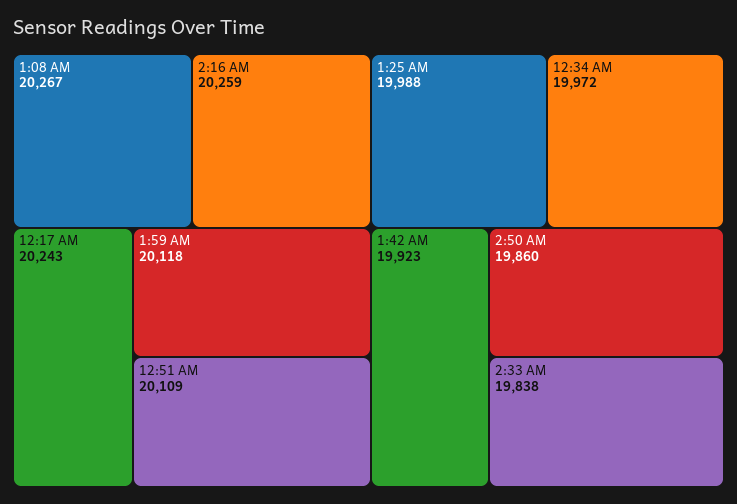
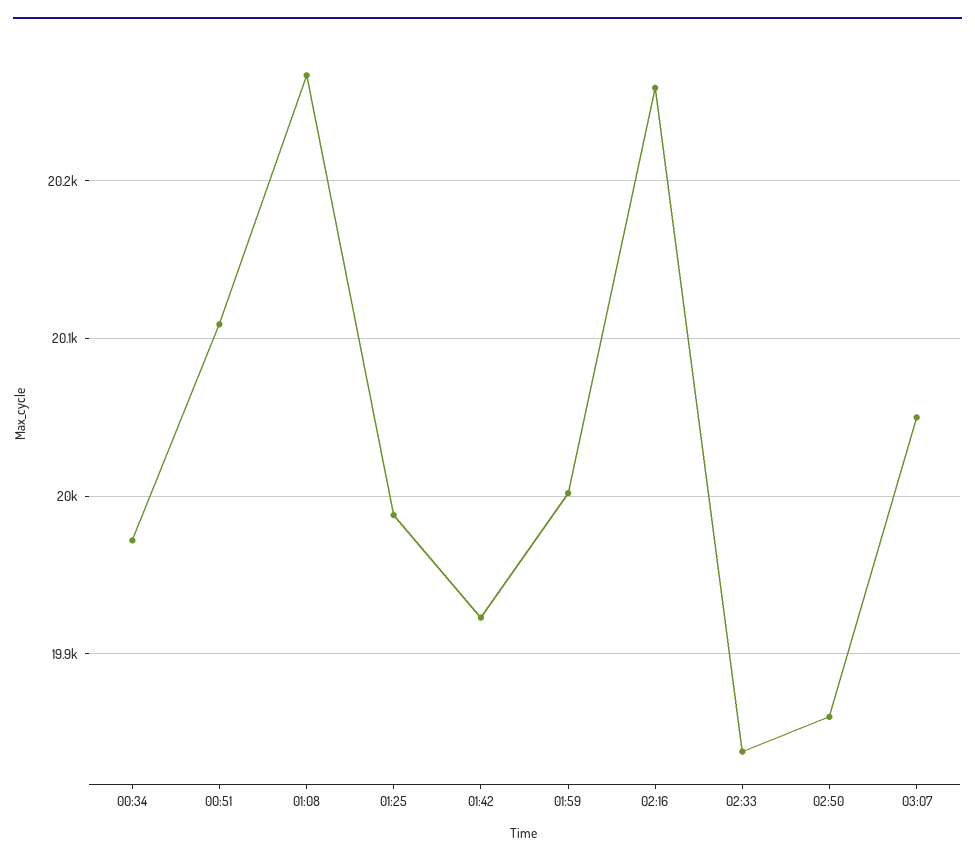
12:17 AM: 20243 -> none
1:59 AM: 20118 -> 20000
03:07: none -> 20050

